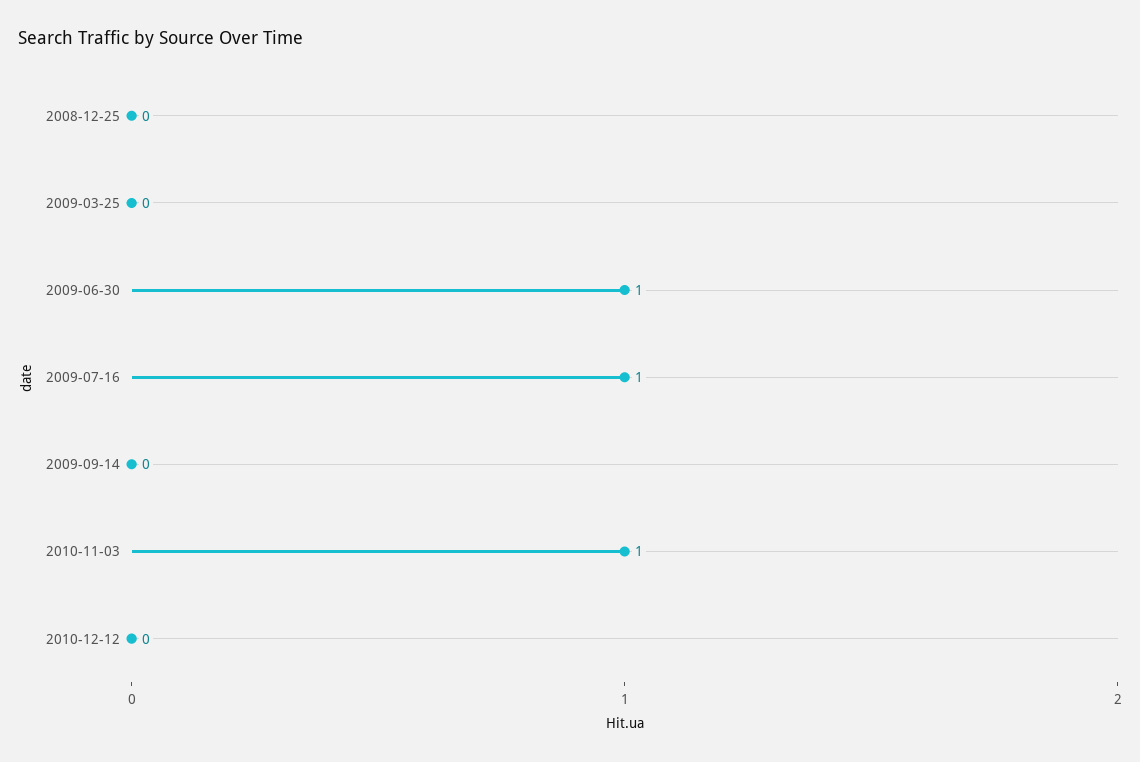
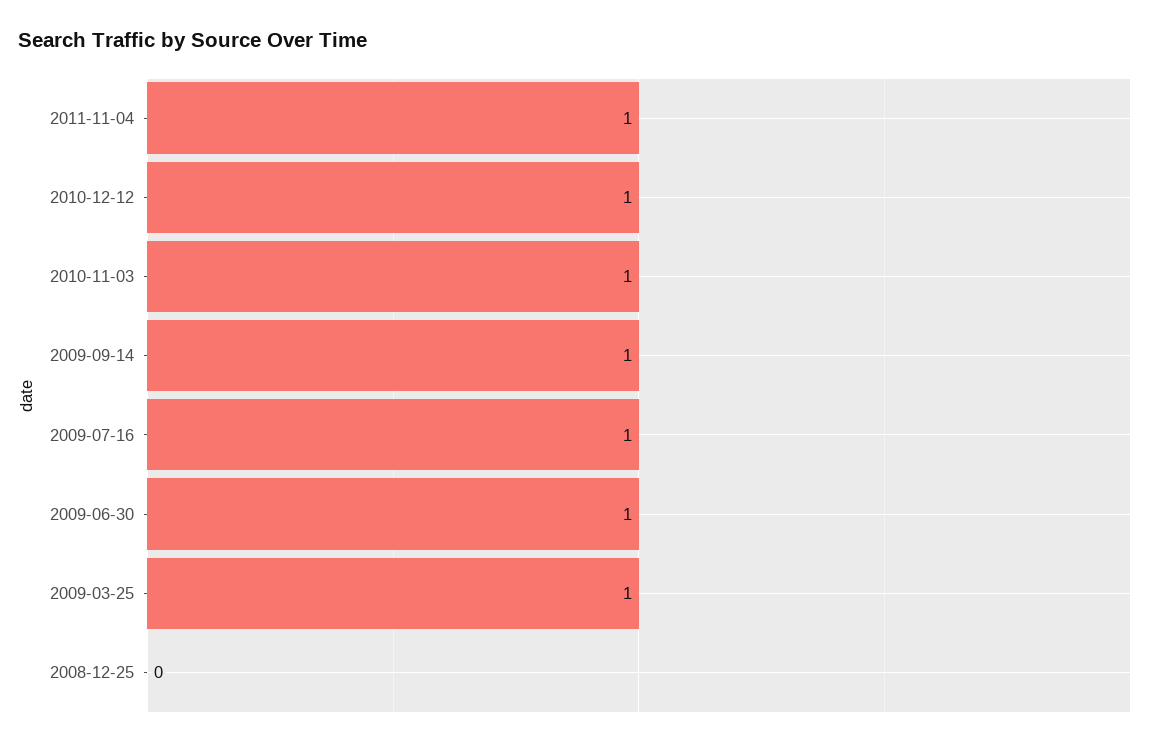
2009-03-25: 0 -> 1
2009-09-14: 0 -> 1
2010-12-12: 0 -> 1
2011-11-04: none -> 1

